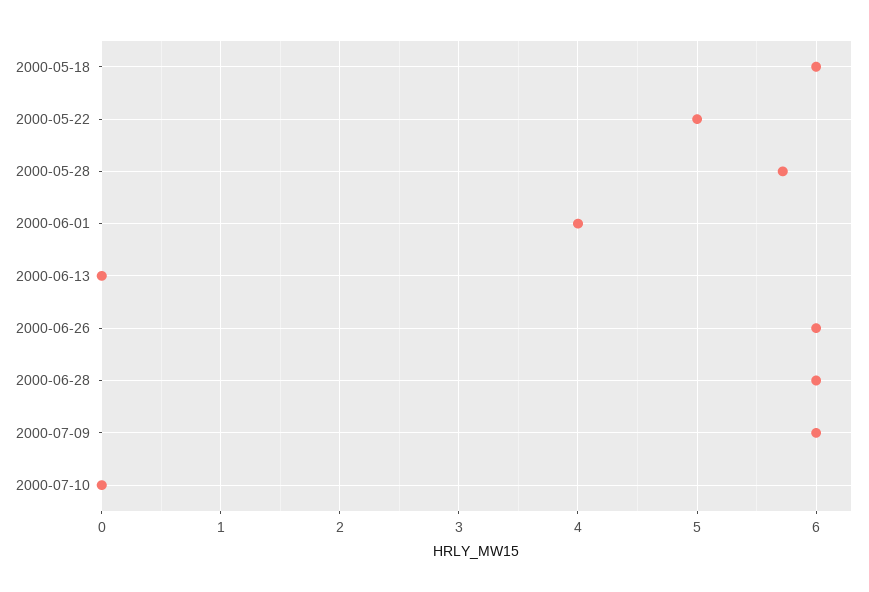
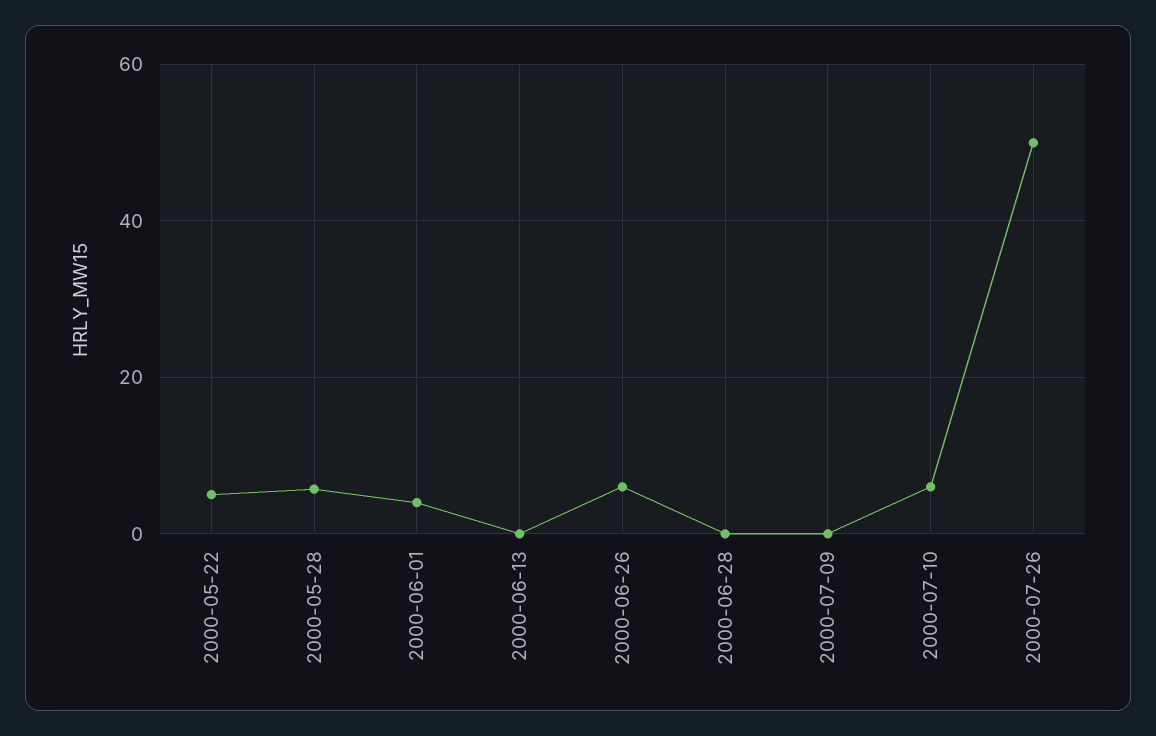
2000-05-18: 6 -> none
2000-06-28: 6 -> 0
2000-07-09: 6 -> 0
2000-07-10: 0 -> 6
2000-07-26: none -> 50

